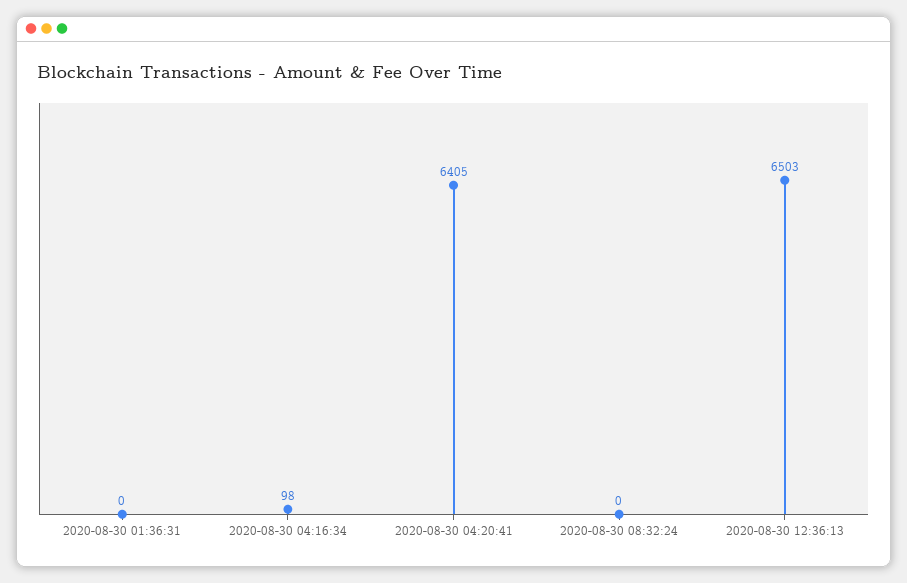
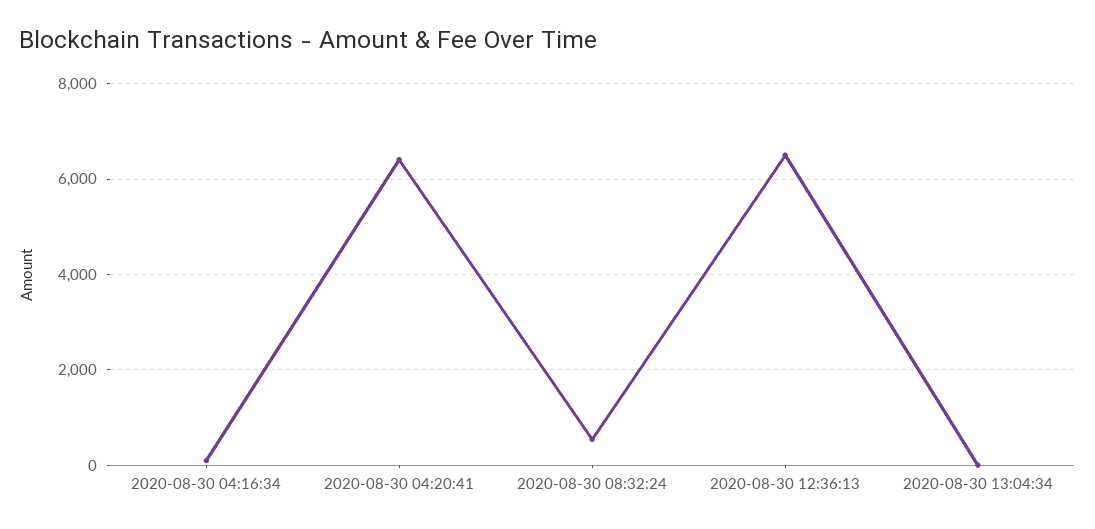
2020-08-30 01:36:31: 0 -> none
2020-08-30 08:32:24: 0 -> 600
2020-08-30 13:04:34: none -> 0

